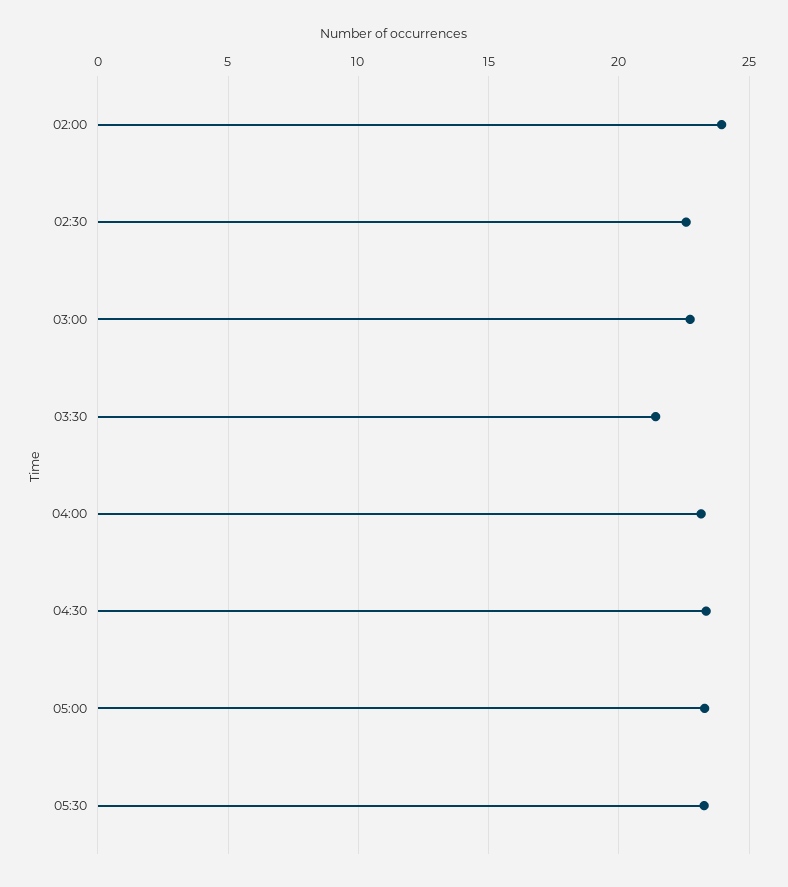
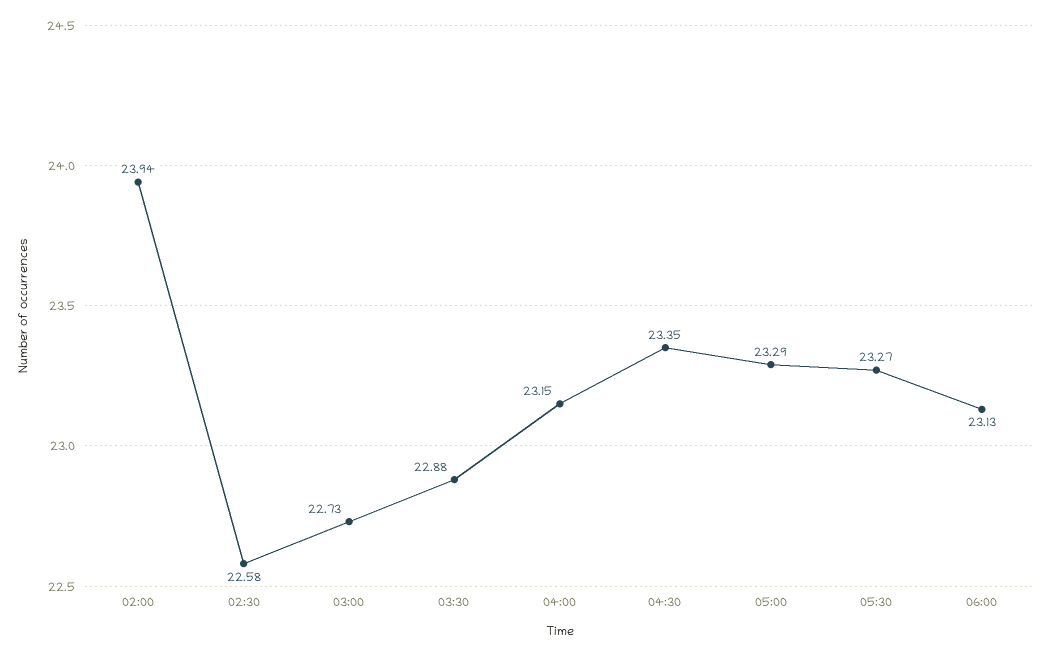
03:30: 21.5 -> 22.88
06:00: none -> 23.13

